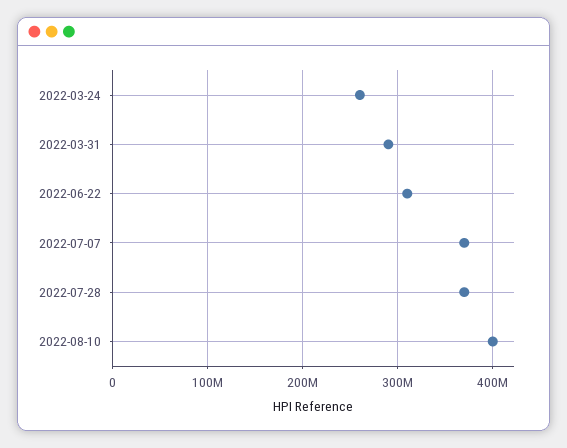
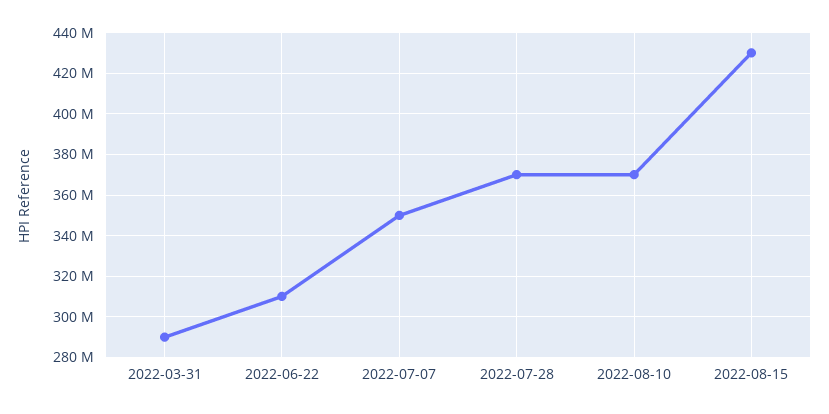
2022-03-24: 260000000 -> none
2022-07-07: 370000000 -> 350000000
2022-08-10: 400000000 -> 370000000
2022-08-15: none -> 430000000

